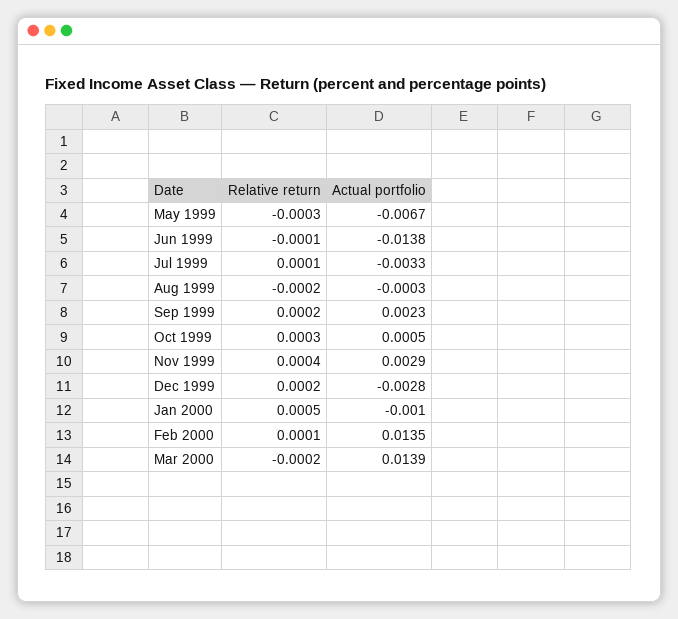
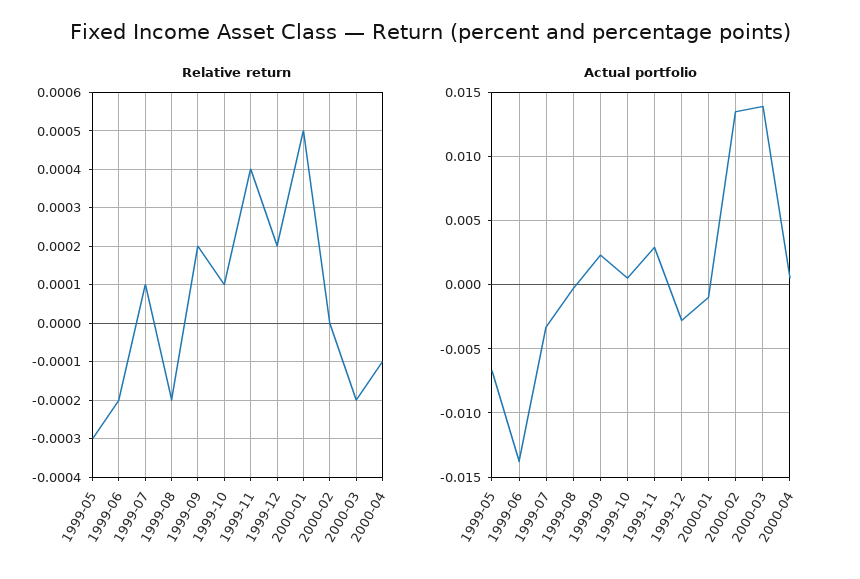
Relative return, Jun 1999: -0.0001 -> -0.0002
Relative return, Oct 1999: 0.0003 -> 0.0001
Relative return, Feb 2000: 0.0001 -> 0
Relative return, 2000-04: none -> -0.0001
Actual portfolio, 2000-04: none -> 0.0005

